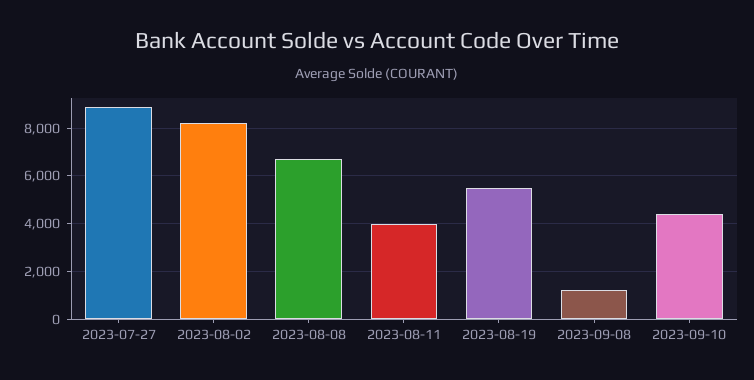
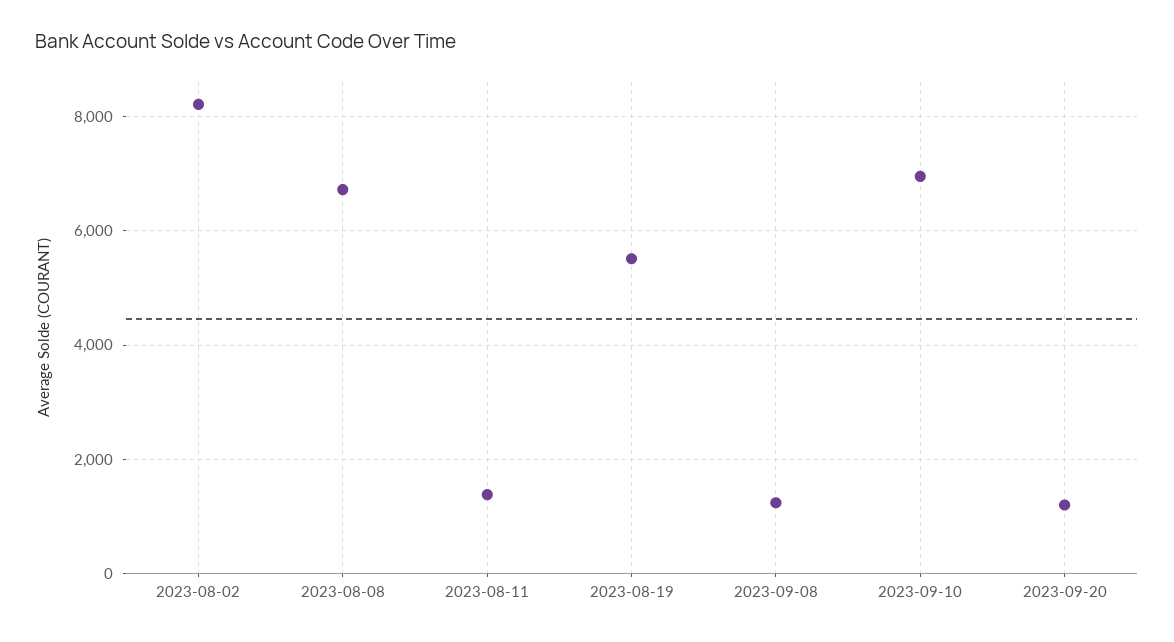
2023-07-27: 9000 -> none
2023-08-11: 4000 -> 1400
2023-09-10: 4500 -> 7000
2023-09-20: none -> 1200

